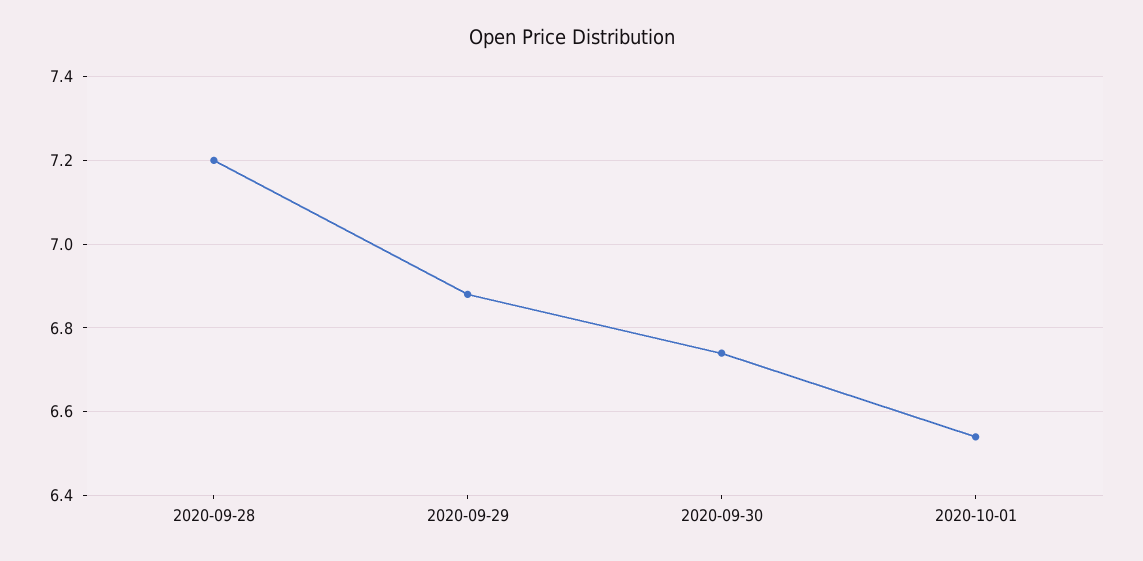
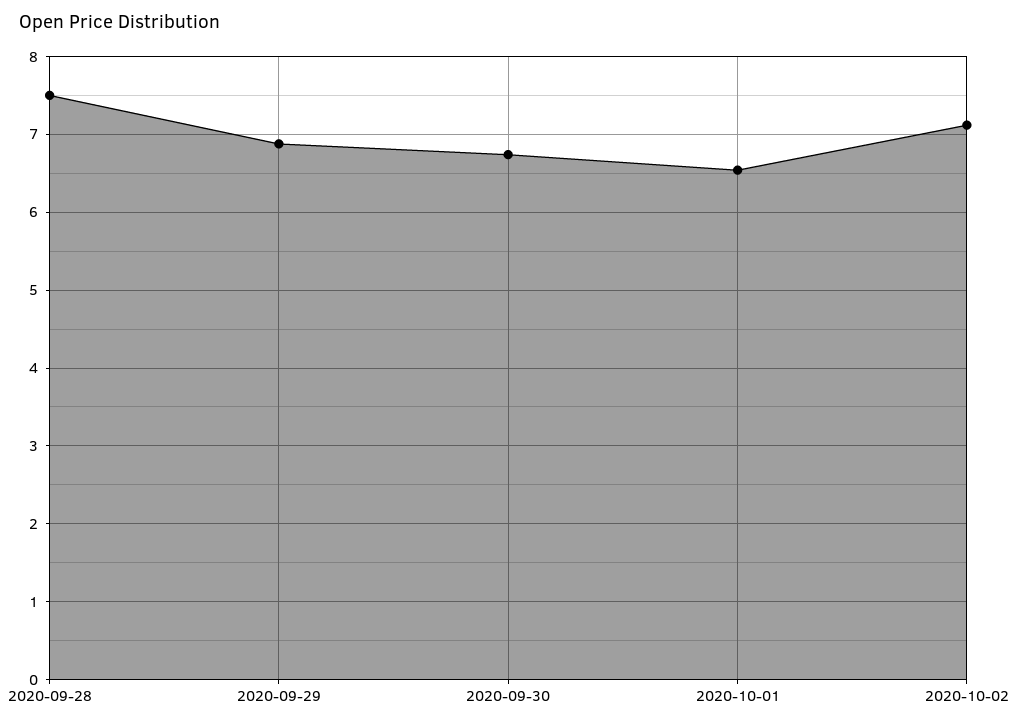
2020-09-28: 7.2 -> 7.5
2020-10-02: none -> 7.1

